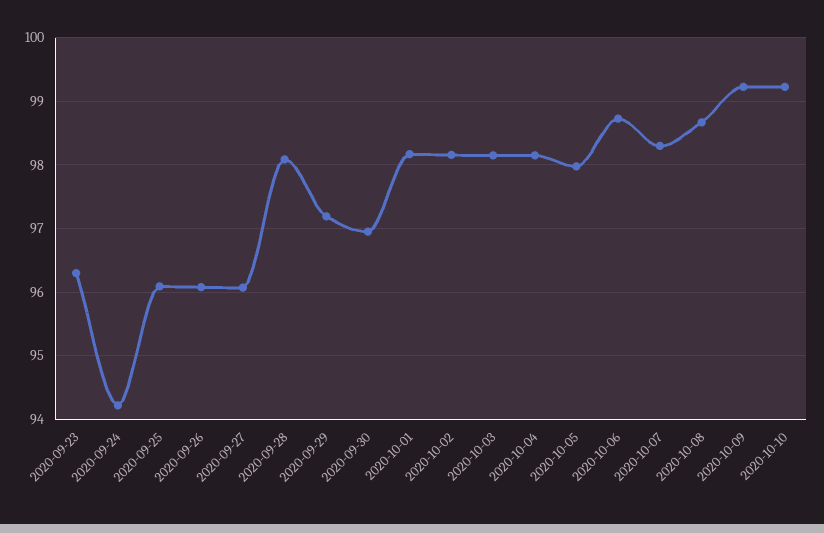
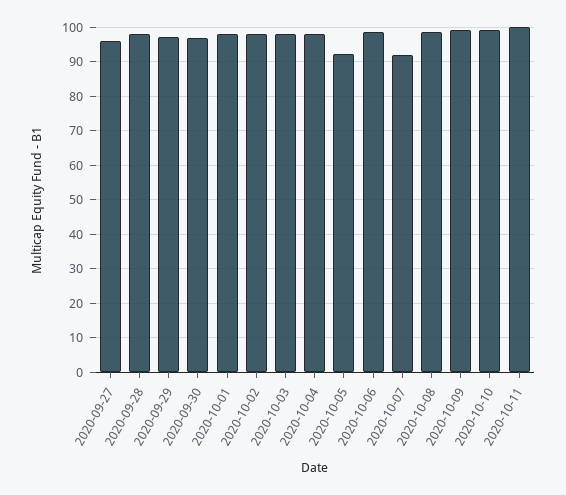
2020-09-23: 96.3 -> none
2020-09-24: 94.2 -> none
2020-09-25: 96.1 -> none
2020-09-26: 96.1 -> none
2020-10-05: 98 -> 92
2020-10-07: 98.3 -> 92
2020-10-11: none -> 100

